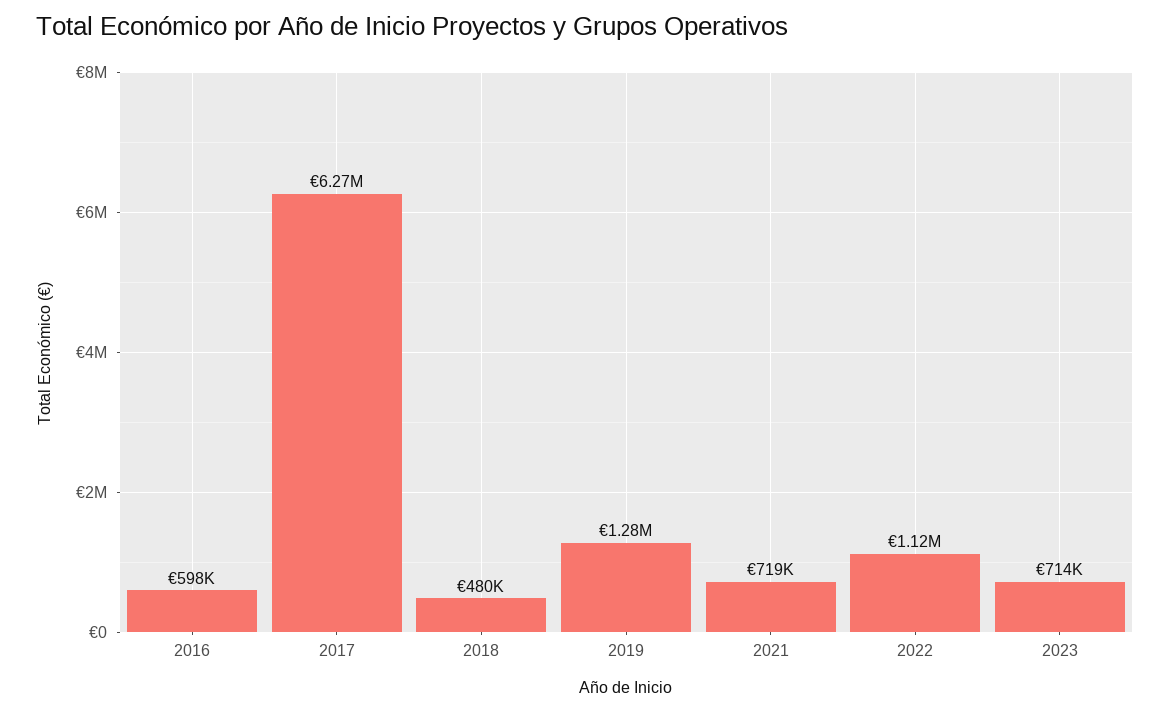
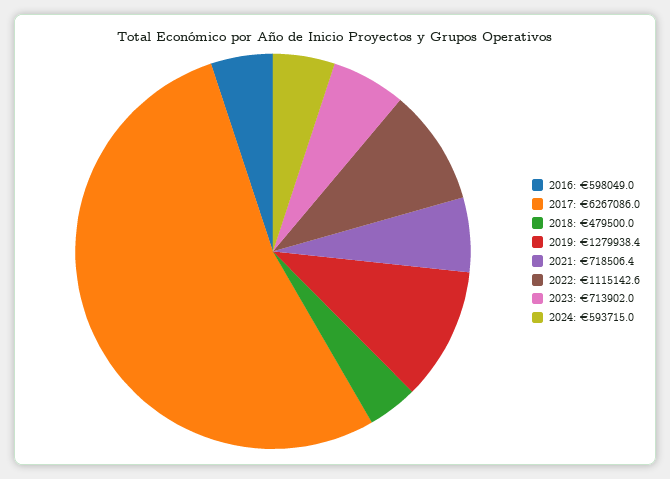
2024: none -> 593715

